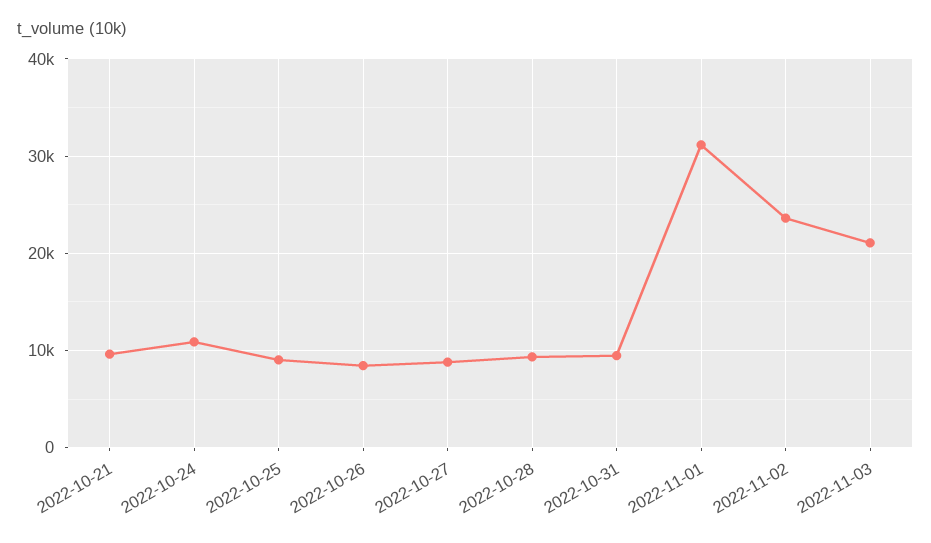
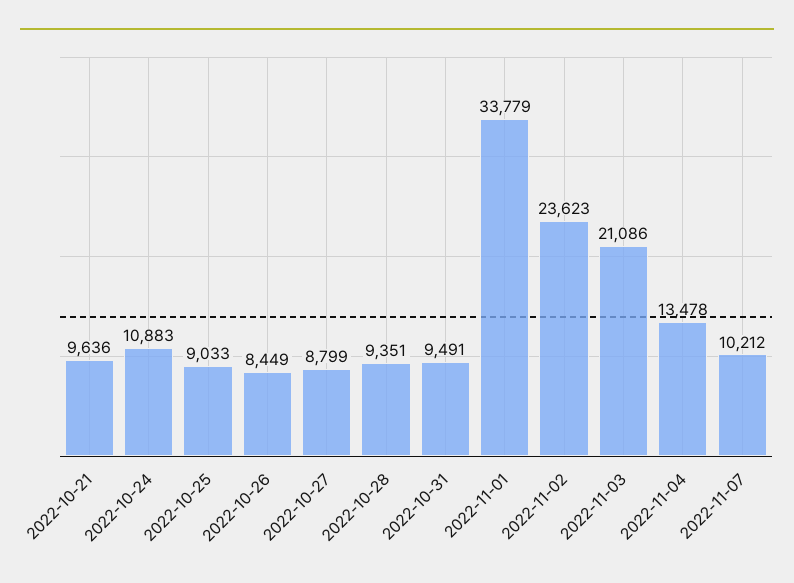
2022-11-01: 31000 -> 33779
2022-11-04: none -> 13478
2022-11-07: none -> 10212

